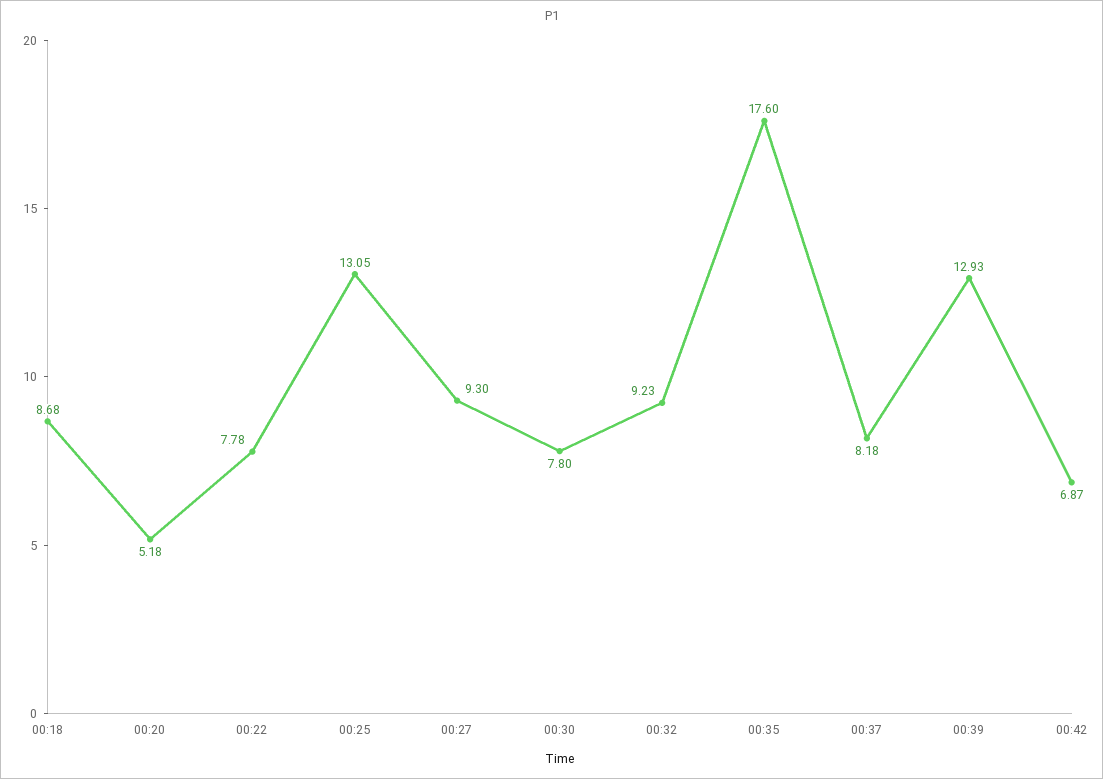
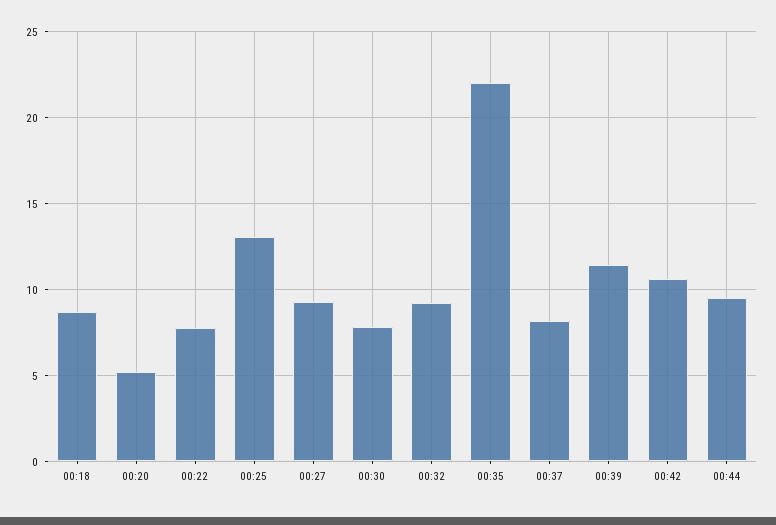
00:35: 17.6 -> 22
00:39: 12.93 -> 11.5
00:42: 6.87 -> 10.5
00:44: none -> 9.5

